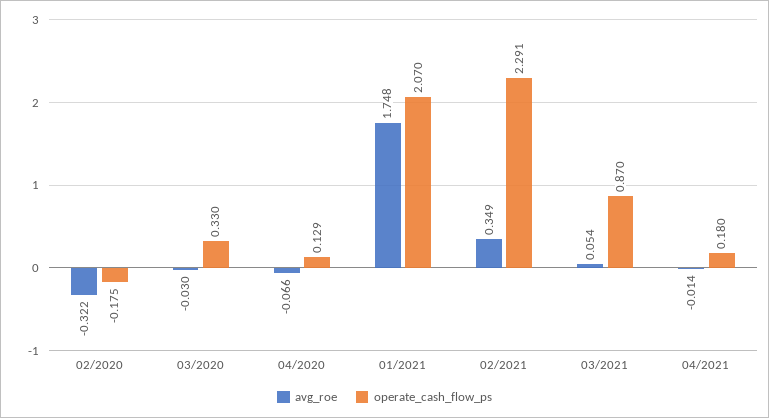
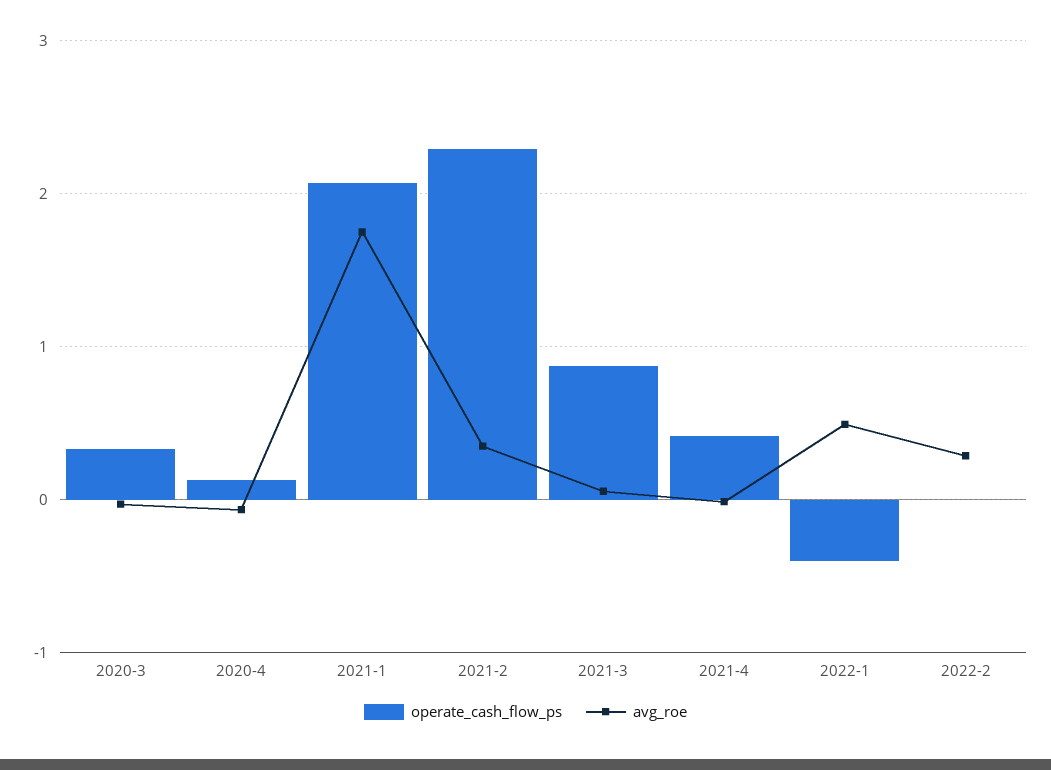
avg_roe, 02/2020: -0.322 -> none
operate_cash_flow_ps, 02/2020: -0.175 -> none
operate_cash_flow_ps, 04/2021: 0.18 -> 0.4
operate_cash_flow_ps, 2022-1: none -> -0.4
avg_roe, 2022-1: none -> 0.5
operate_cash_flow_ps, 2022-2: none -> 0
avg_roe, 2022-2: none -> 0.3

